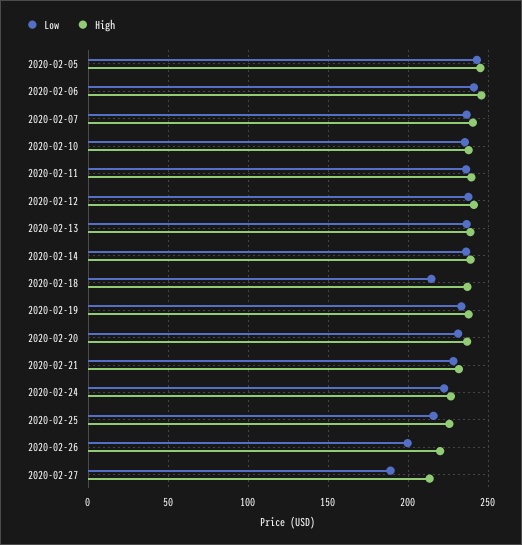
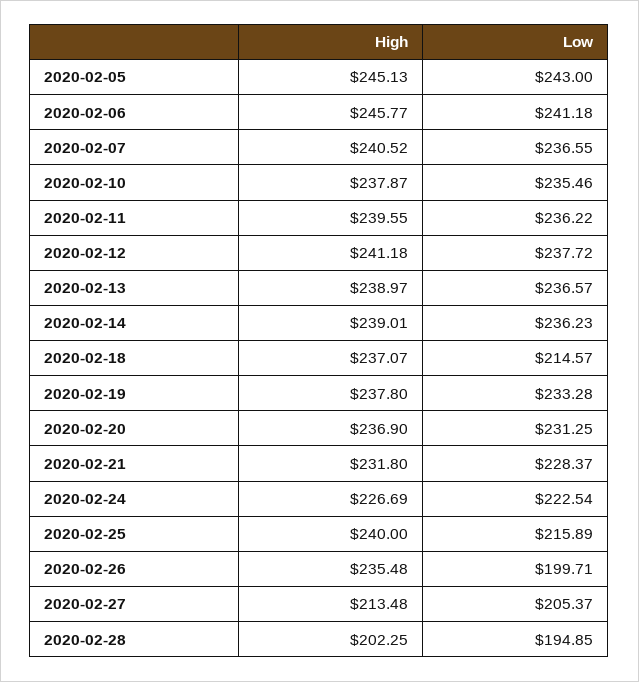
High, 2020-02-25: 225 -> 240
High, 2020-02-26: 220 -> 235.48
Low, 2020-02-27: 190 -> 205.37
High, 2020-02-28: none -> 202.25
Low, 2020-02-28: none -> 194.85

